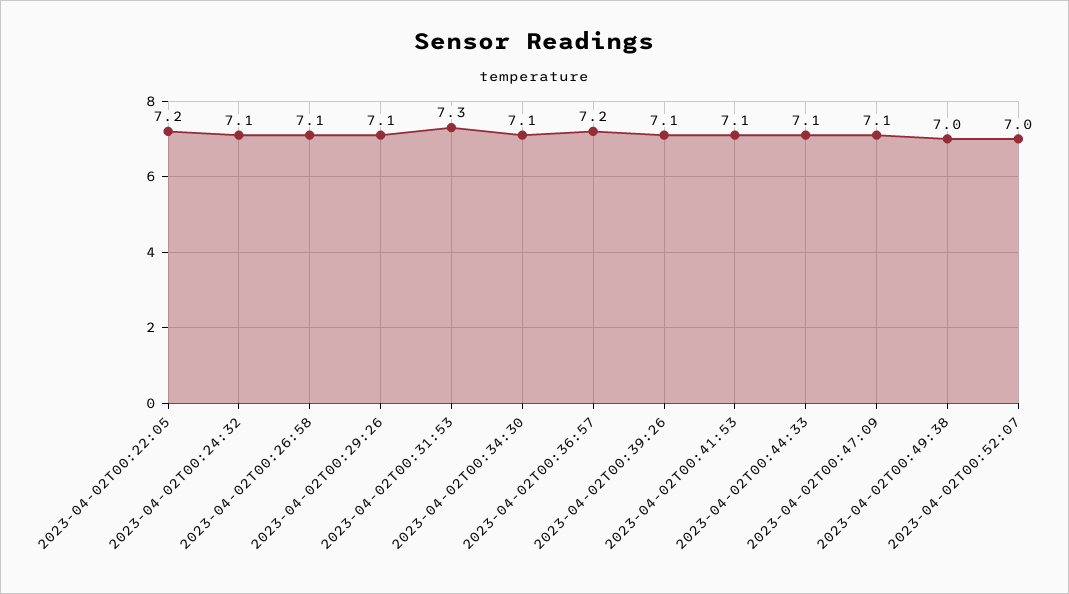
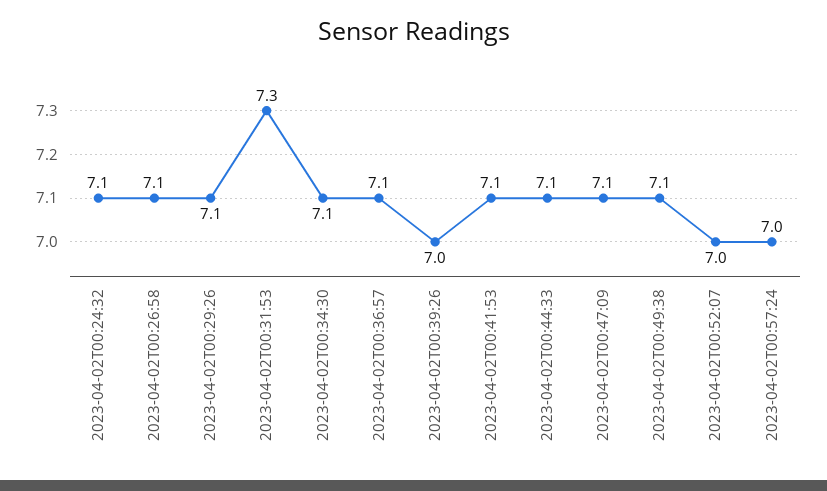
2023-04-02T00:22:05: 7.2 -> none
2023-04-02T00:36:57: 7.2 -> 7.1
2023-04-02T00:39:26: 7.1 -> 7
2023-04-02T00:49:38: 7 -> 7.1
2023-04-02T00:57:24: none -> 7

